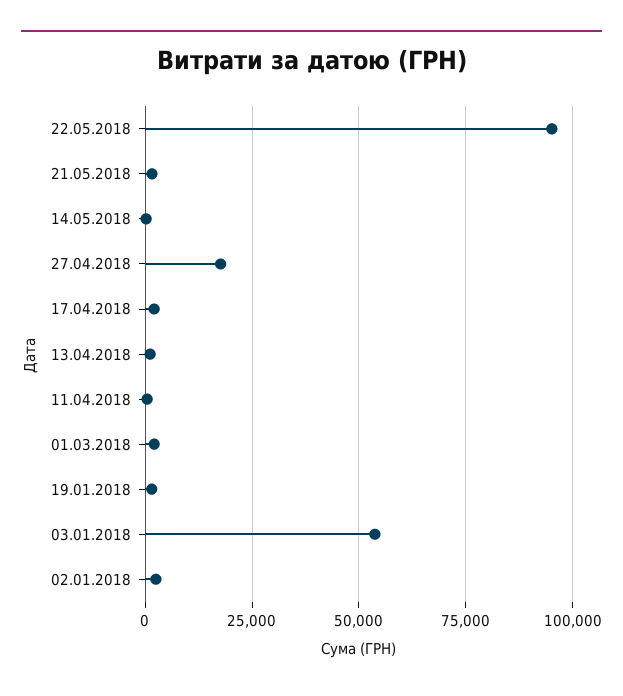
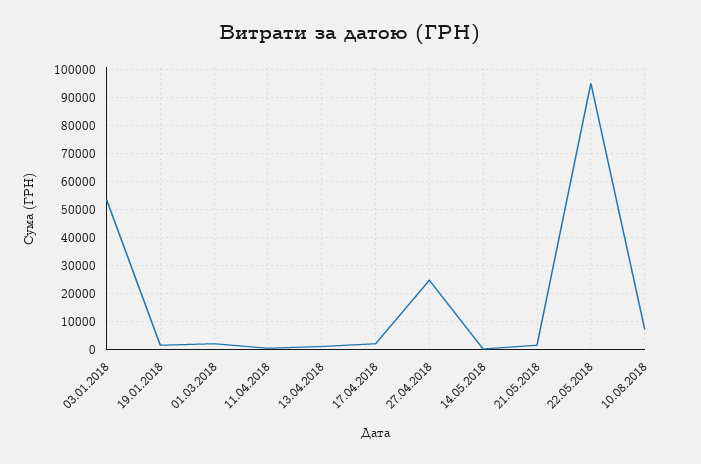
27.04.2018: 17500 -> 25000
02.01.2018: 2500 -> none
10.08.2018: none -> 7500

